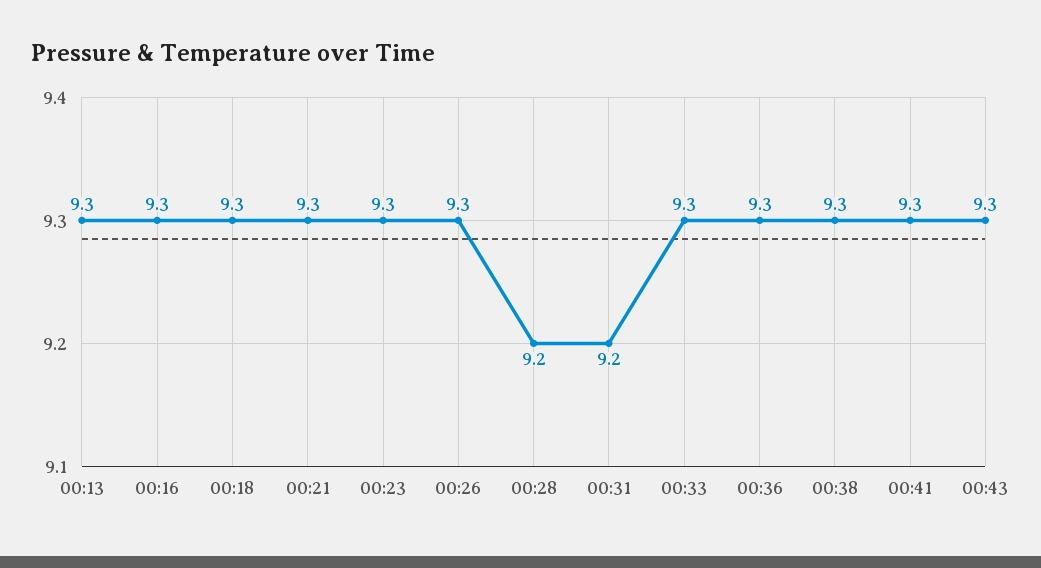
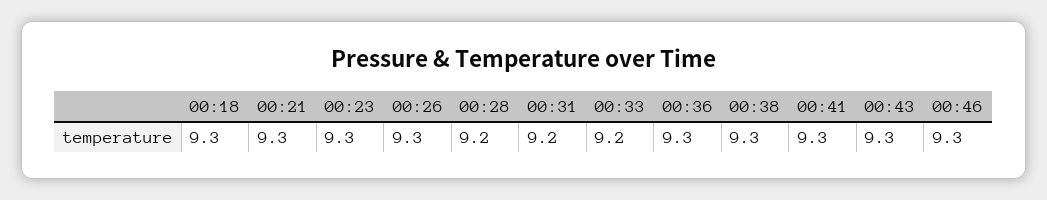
00:13: 9.3 -> none
00:16: 9.3 -> none
00:33: 9.3 -> 9.2
00:46: none -> 9.3

